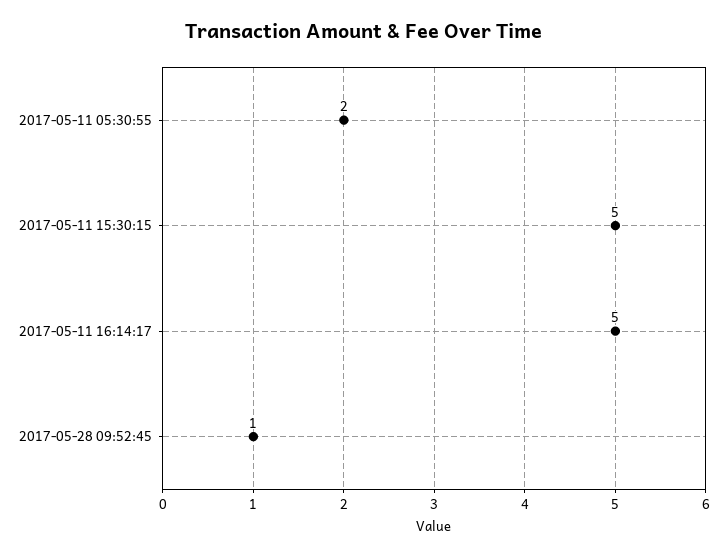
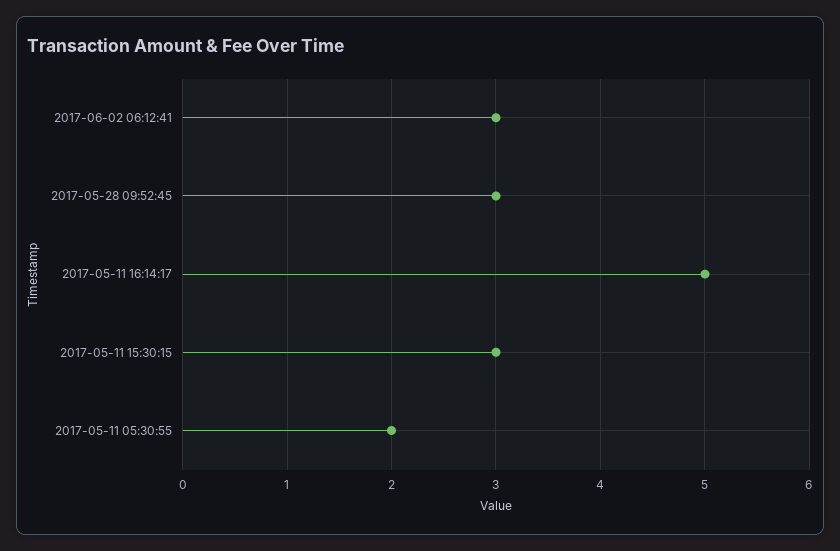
2017-05-11 15:30:15: 5 -> 3
2017-05-28 09:52:45: 1 -> 3
2017-06-02 06:12:41: none -> 3

